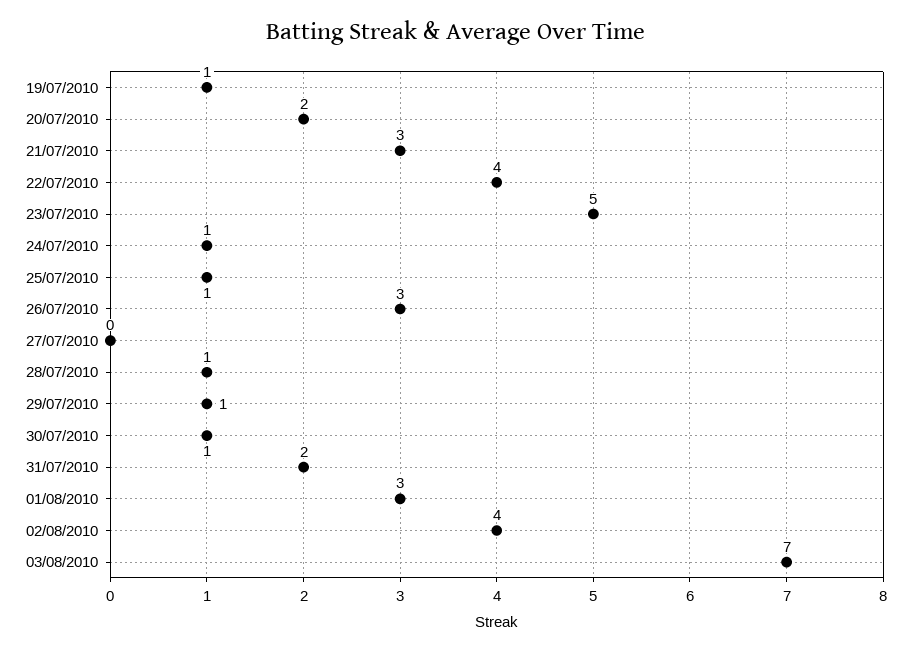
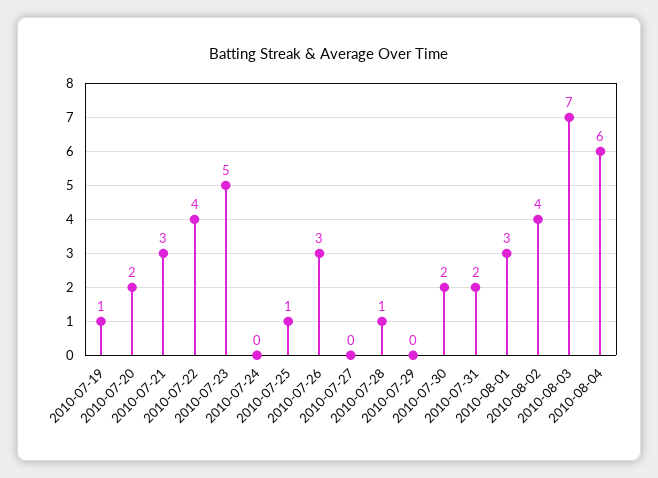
24/07/2010: 1 -> 0
29/07/2010: 1 -> 0
30/07/2010: 1 -> 2
2010-08-04: none -> 6

